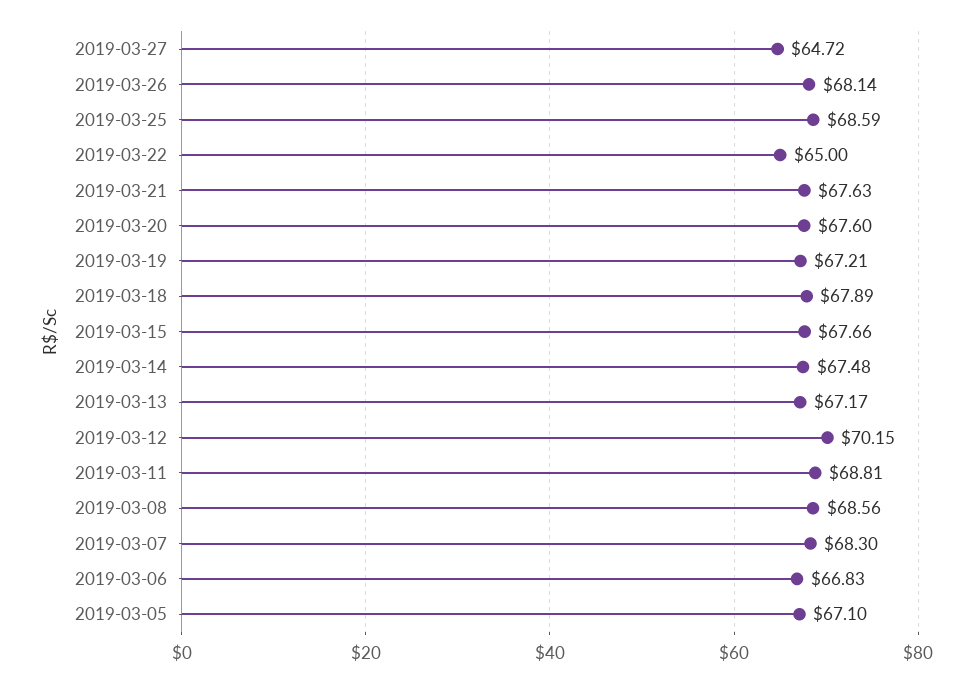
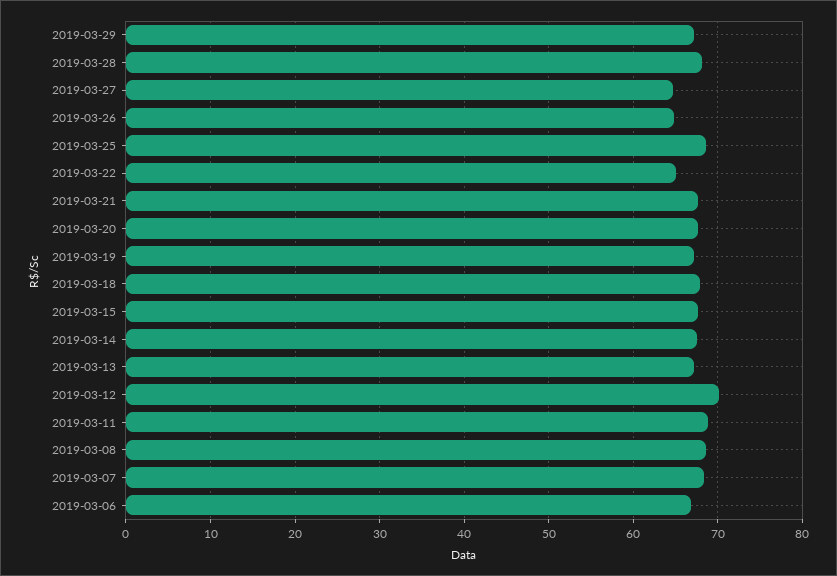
2019-03-26: 68.14 -> 65
2019-03-05: 67.1 -> none
2019-03-29: none -> 67
2019-03-28: none -> 68

